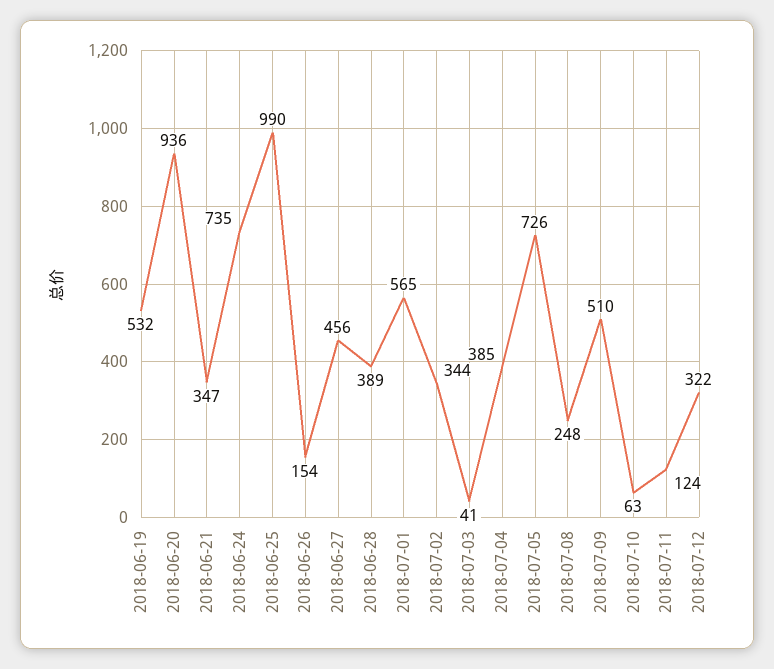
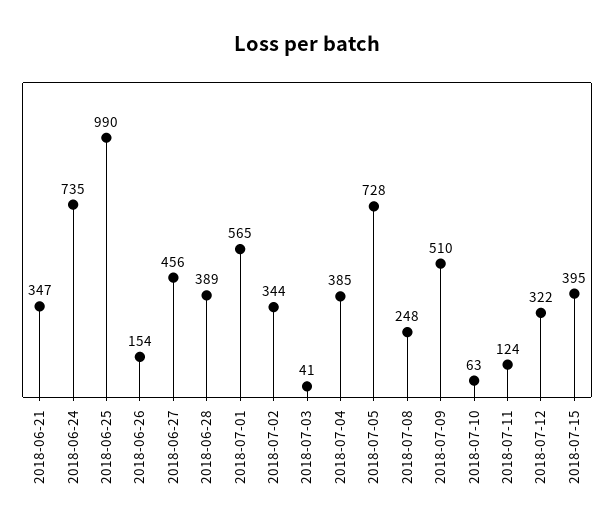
2018-06-19: 532 -> none
2018-06-20: 936 -> none
2018-07-05: 726 -> 728
2018-07-15: none -> 395

